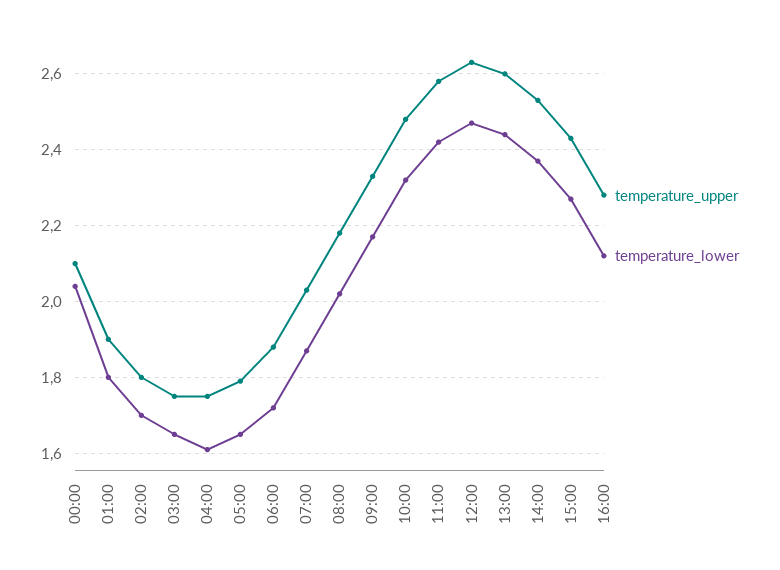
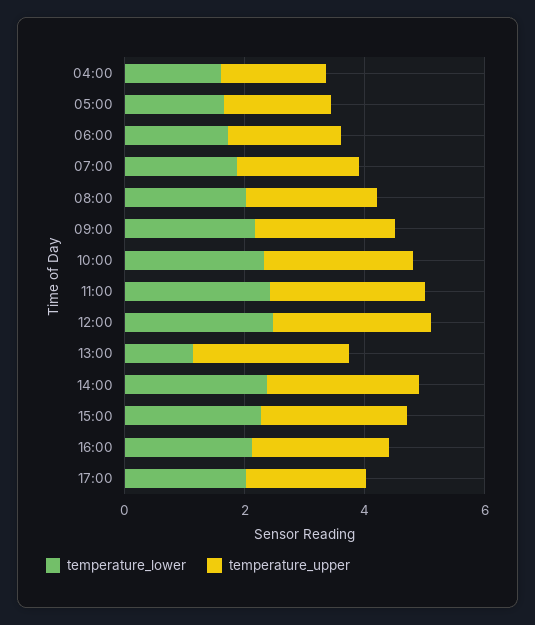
temperature_upper, 00:00: 2.1 -> none
temperature_lower, 00:00: 2.05 -> none
temperature_upper, 01:00: 1.9 -> none
temperature_lower, 01:00: 1.8 -> none
temperature_upper, 02:00: 1.8 -> none
temperature_lower, 02:00: 1.7 -> none
temperature_upper, 03:00: 1.75 -> none
temperature_lower, 03:00: 1.65 -> none
temperature_lower, 13:00: 2.45 -> 1
temperature_lower, 17:00: none -> 2
temperature_upper, 17:00: none -> 2

